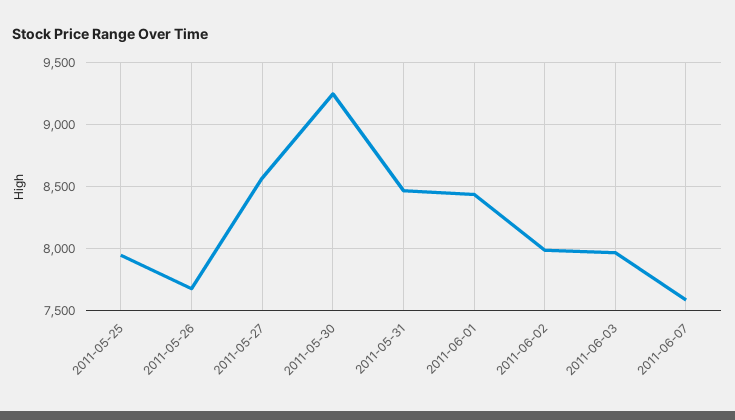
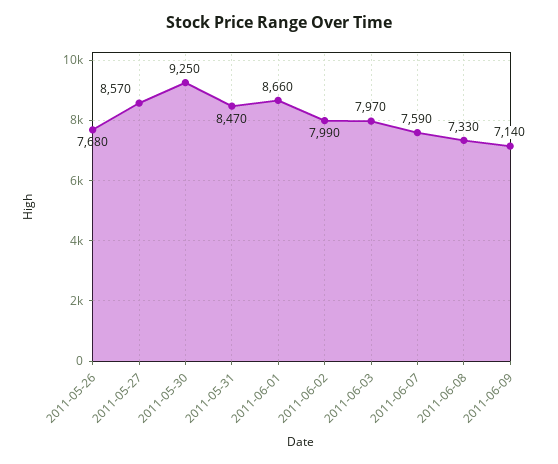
2011-05-25: 7950 -> none
2011-06-01: 8450 -> 8660
2011-06-08: none -> 7330
2011-06-09: none -> 7140

